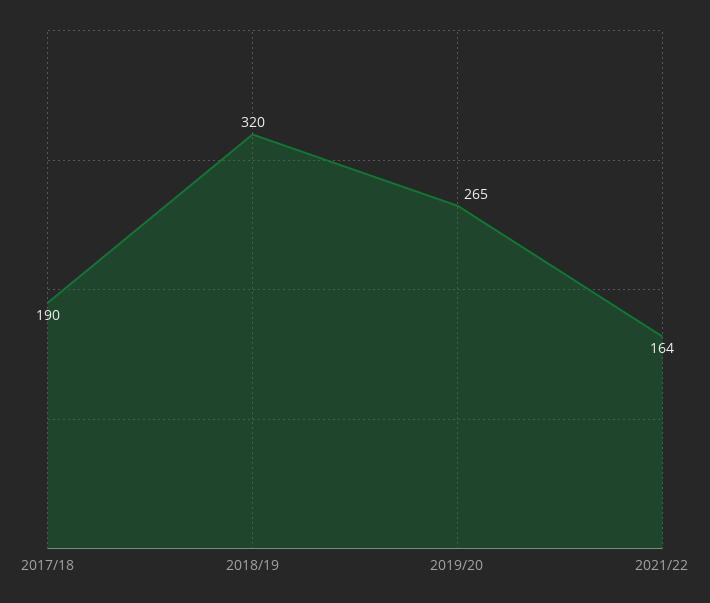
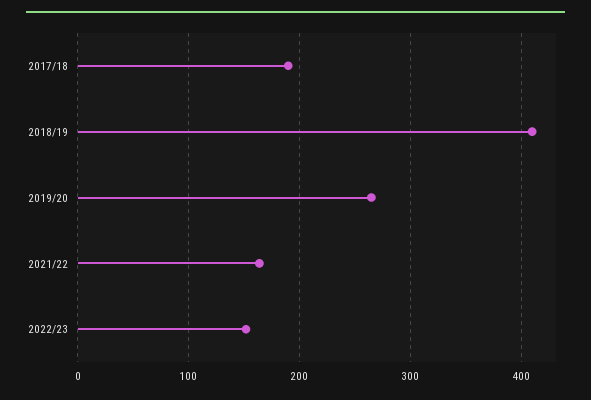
2018/19: 320 -> 410
2022/23: none -> 150

